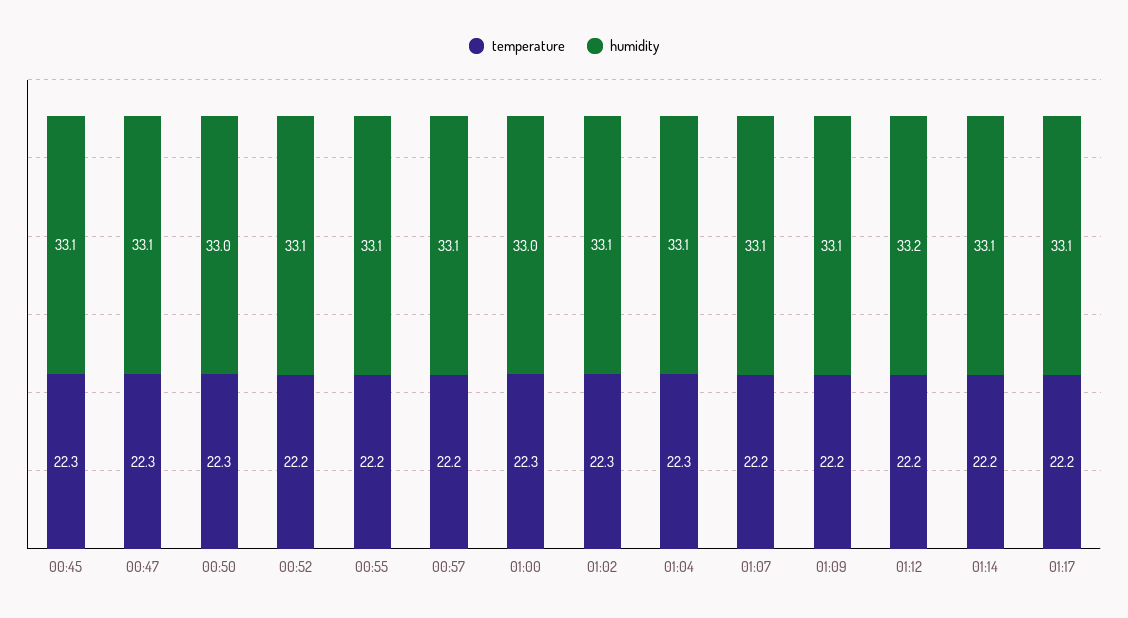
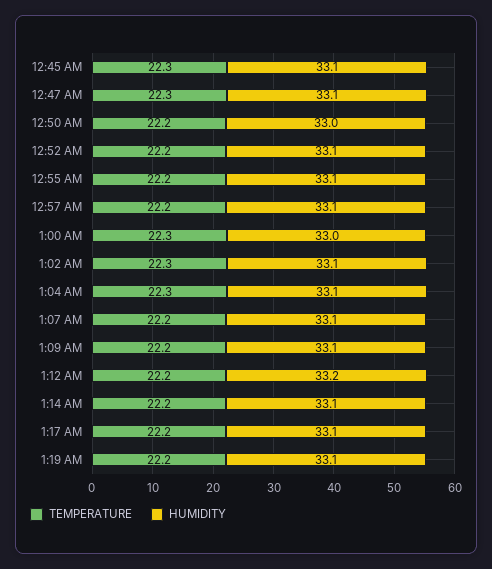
temperature, 00:50: 22.3 -> 22.2
temperature, 1:19 AM: none -> 22.2
humidity, 1:19 AM: none -> 33.1

